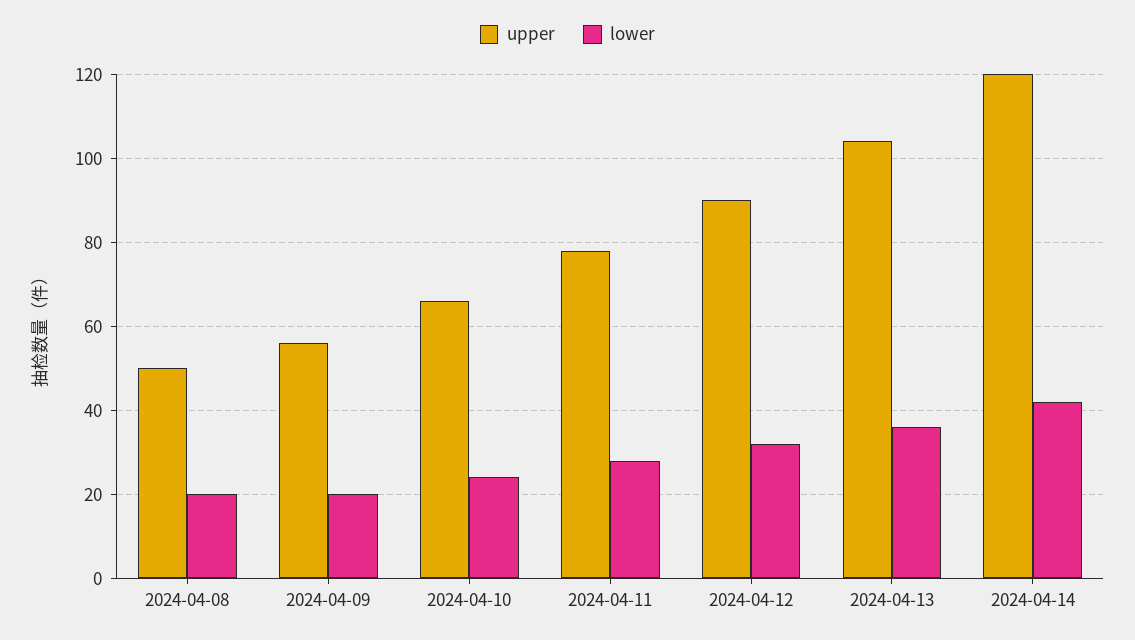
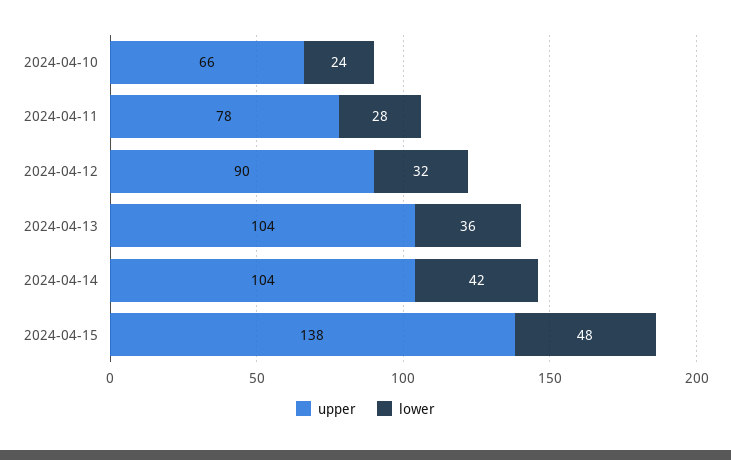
upper, 2024-04-08: 50 -> none
lower, 2024-04-08: 20 -> none
upper, 2024-04-09: 55 -> none
lower, 2024-04-09: 20 -> none
upper, 2024-04-14: 120 -> 104
upper, 2024-04-15: none -> 138
lower, 2024-04-15: none -> 48

